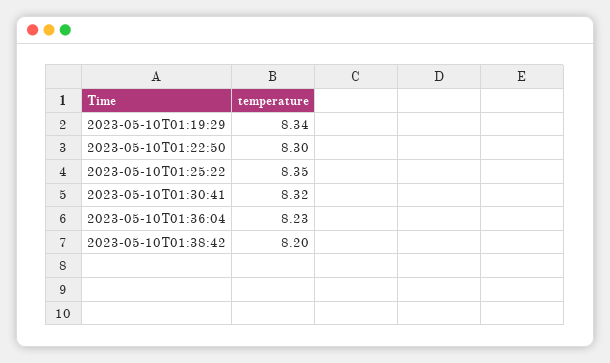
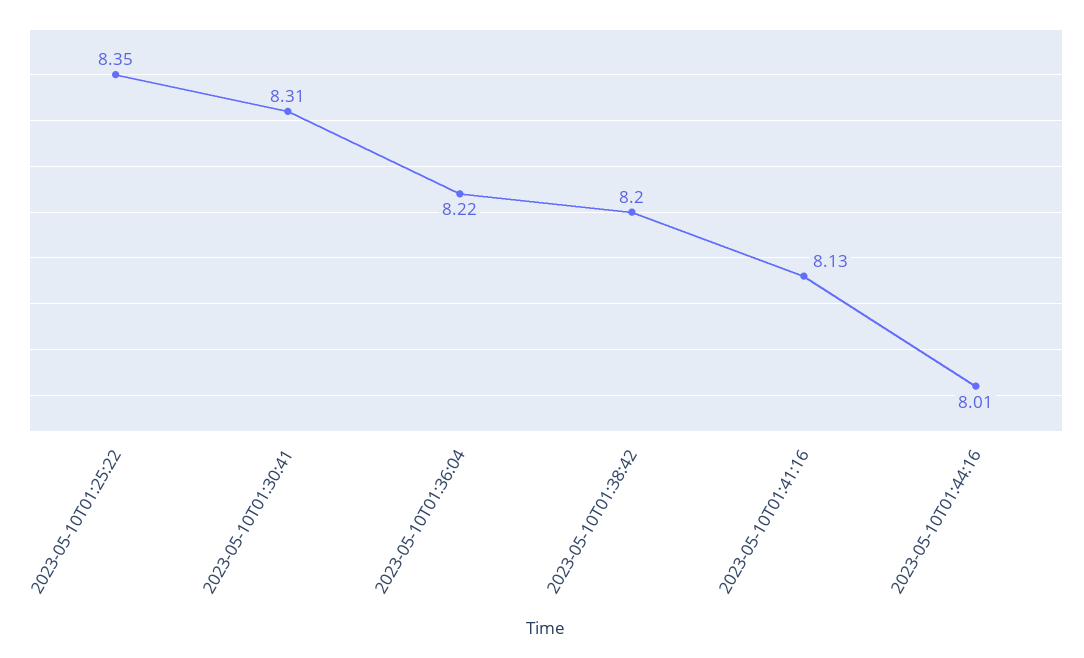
2023-05-10T01:19:29: 8.34 -> none
2023-05-10T01:22:50: 8.3 -> none
2023-05-10T01:30:41: 8.32 -> 8.31
2023-05-10T01:36:04: 8.23 -> 8.22
2023-05-10T01:41:16: none -> 8.13
2023-05-10T01:44:16: none -> 8.01

